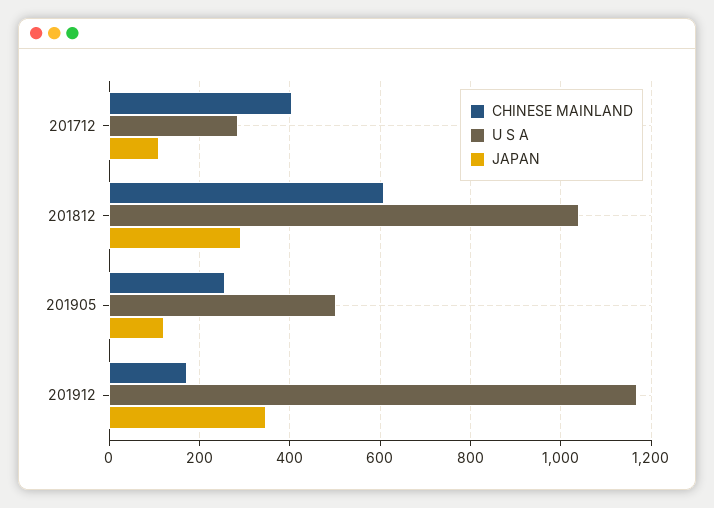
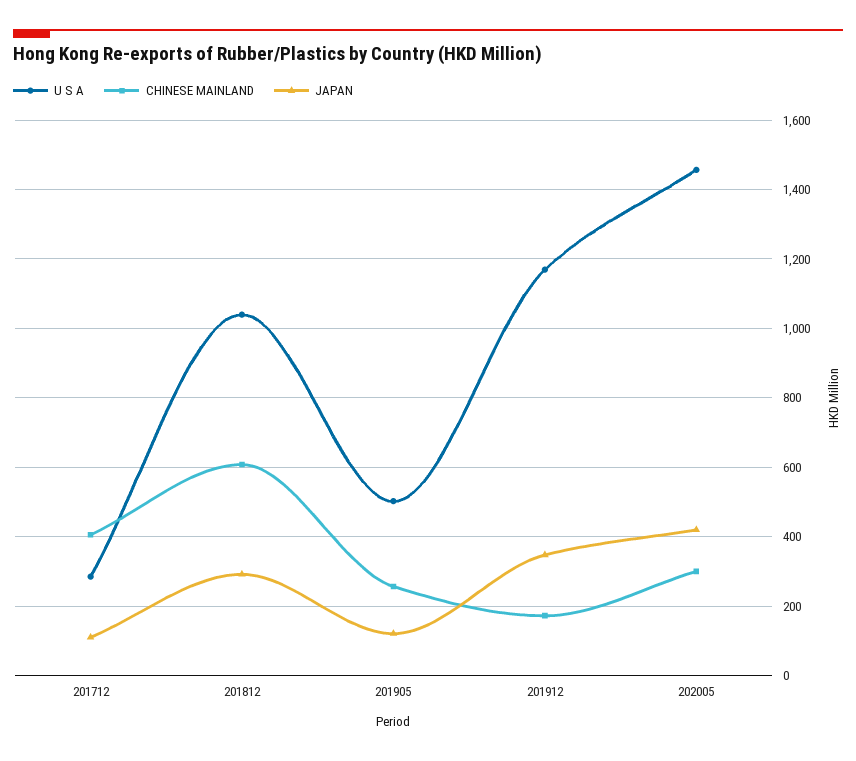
U S A, 202005: none -> 1460
CHINESE MAINLAND, 202005: none -> 300
JAPAN, 202005: none -> 420

